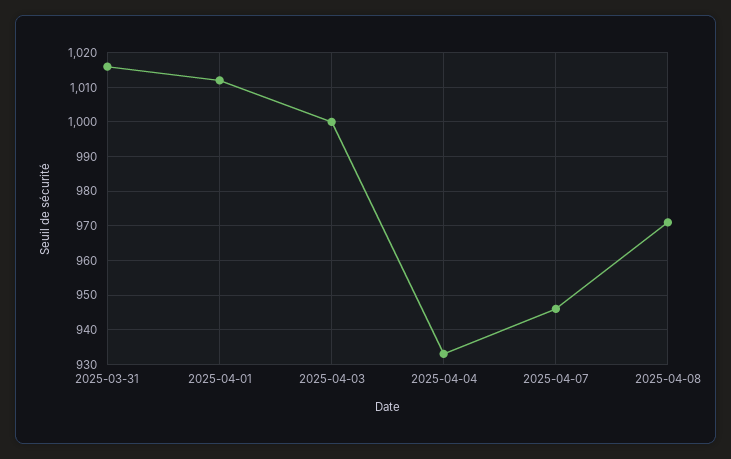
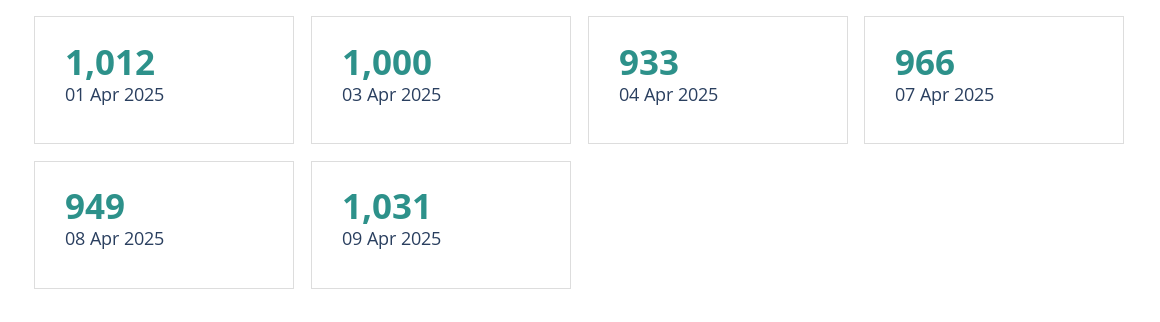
2025-03-31: 1015 -> none
2025-04-07: 945 -> 966
2025-04-08: 970 -> 949
09 Apr 2025: none -> 1031

